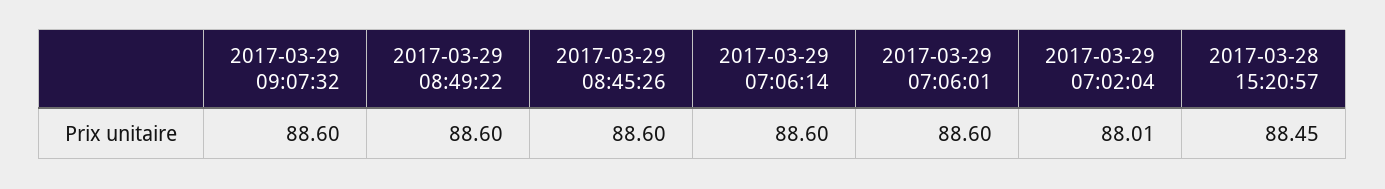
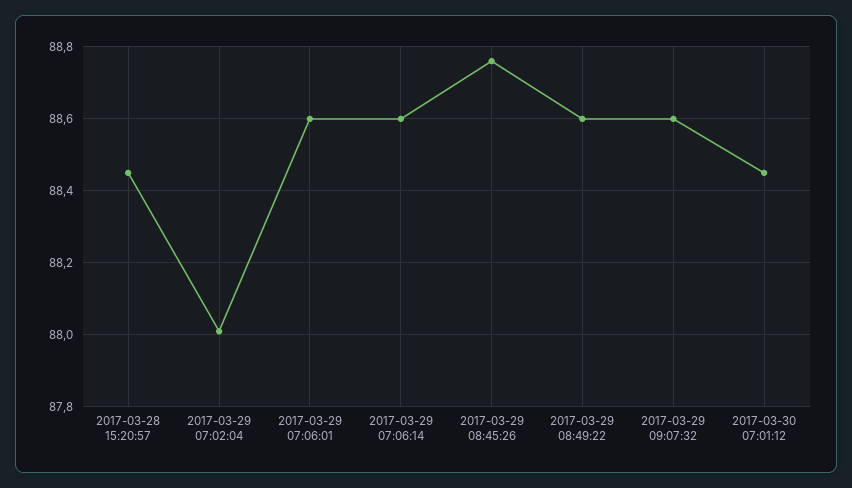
2017-03-29 08:45:26: 88.6 -> 88.75
2017-03-30 07:01:12: none -> 88.45

